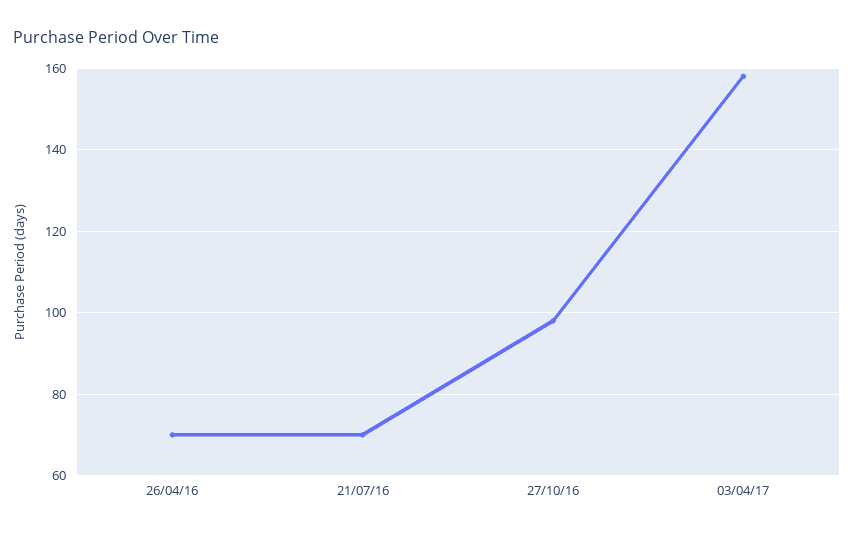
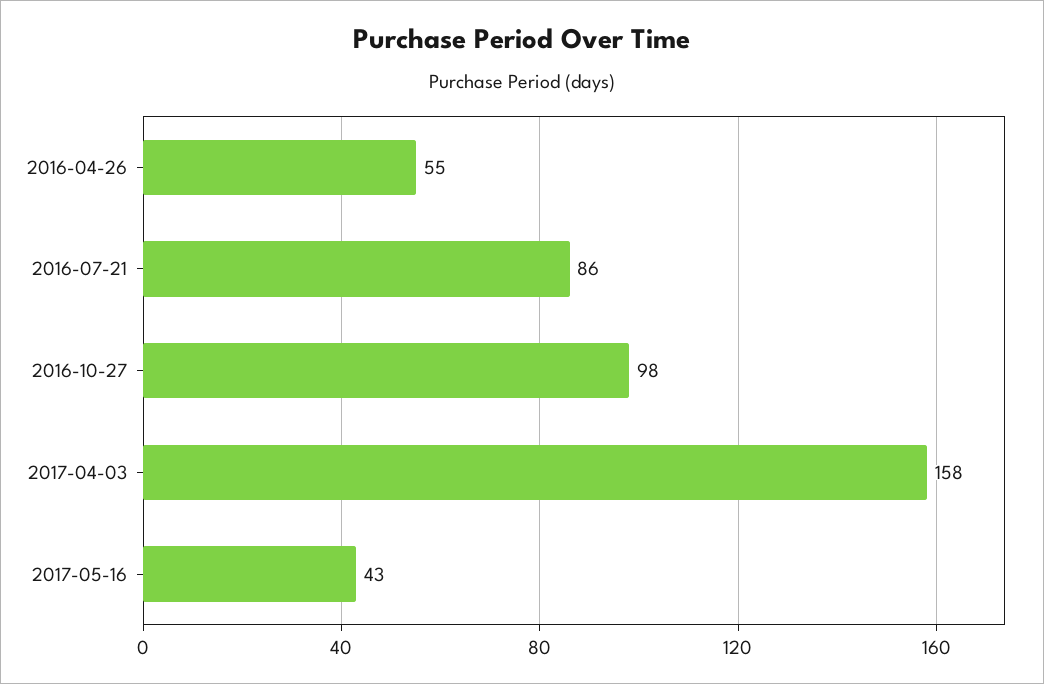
26/04/16: 70 -> 55
21/07/16: 70 -> 86
2017-05-16: none -> 43

